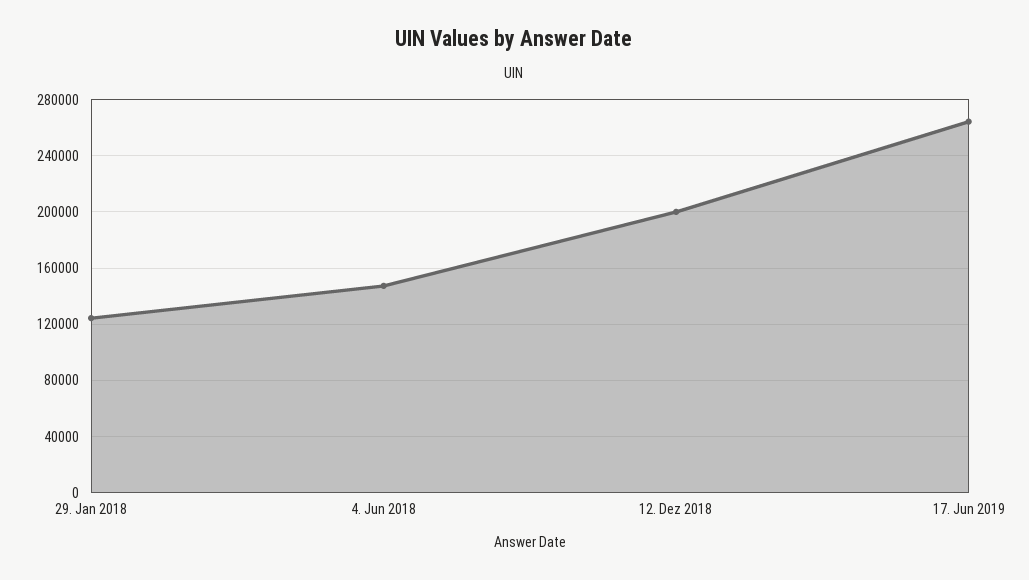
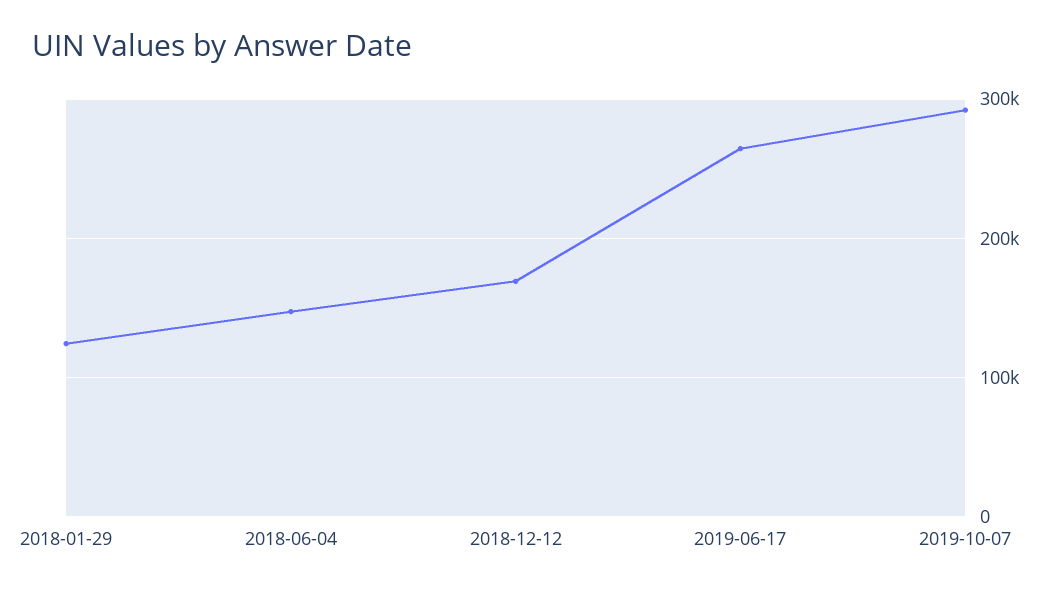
12. Dez 2018: 200000 -> 170000
2019-10-07: none -> 290000

